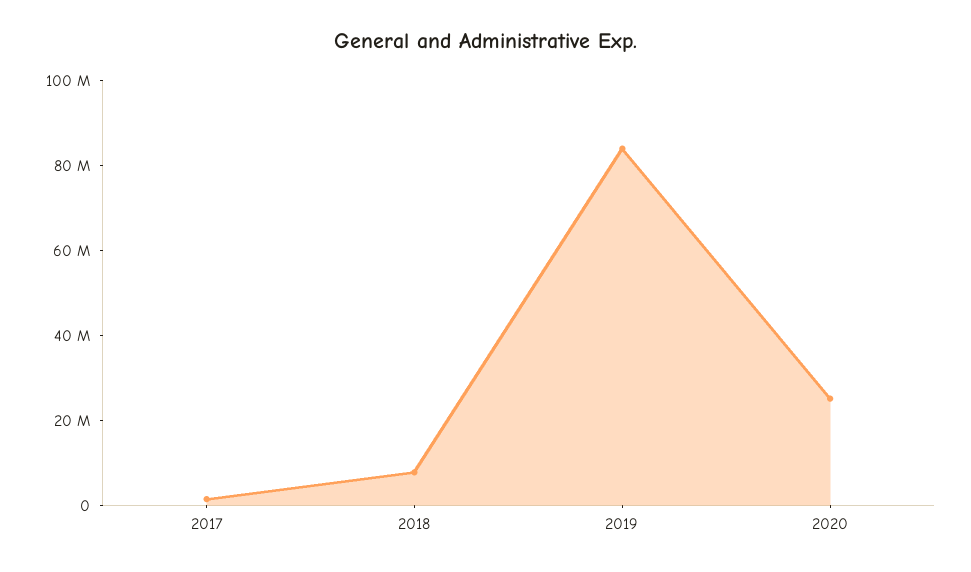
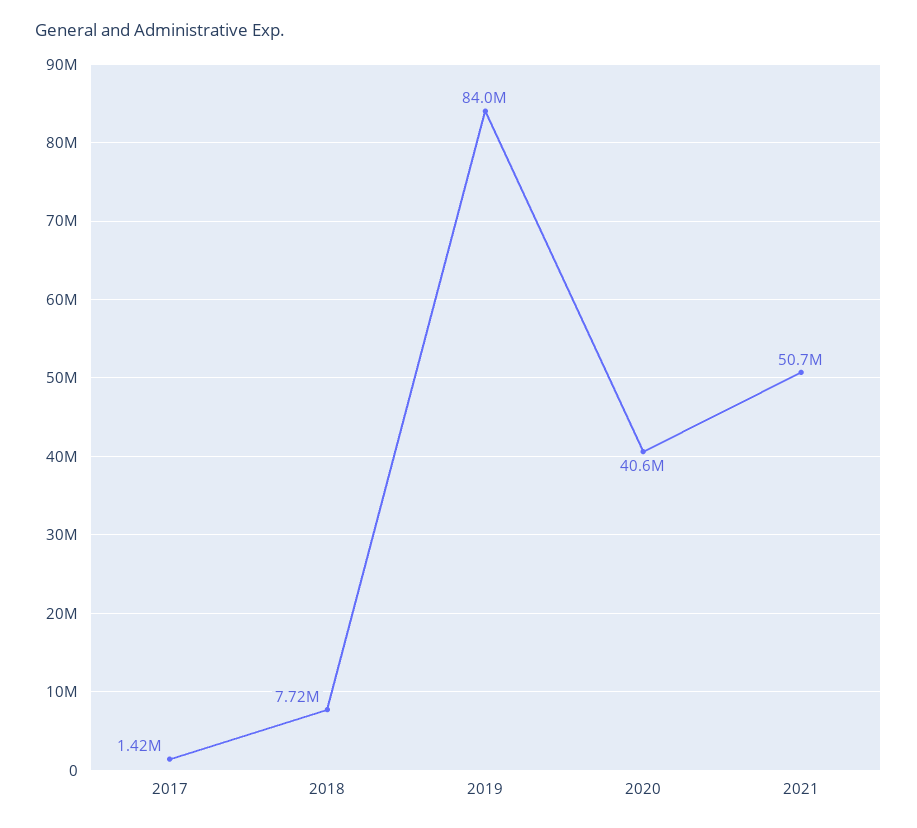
2020: 25000000 -> 40600000
2021: none -> 50700000

